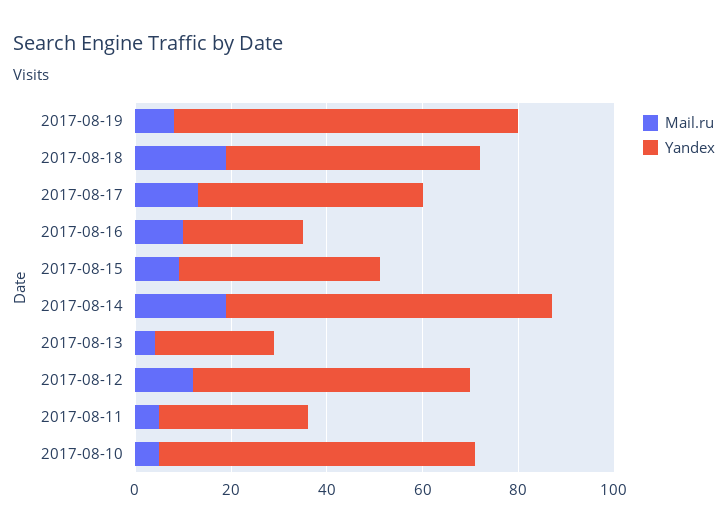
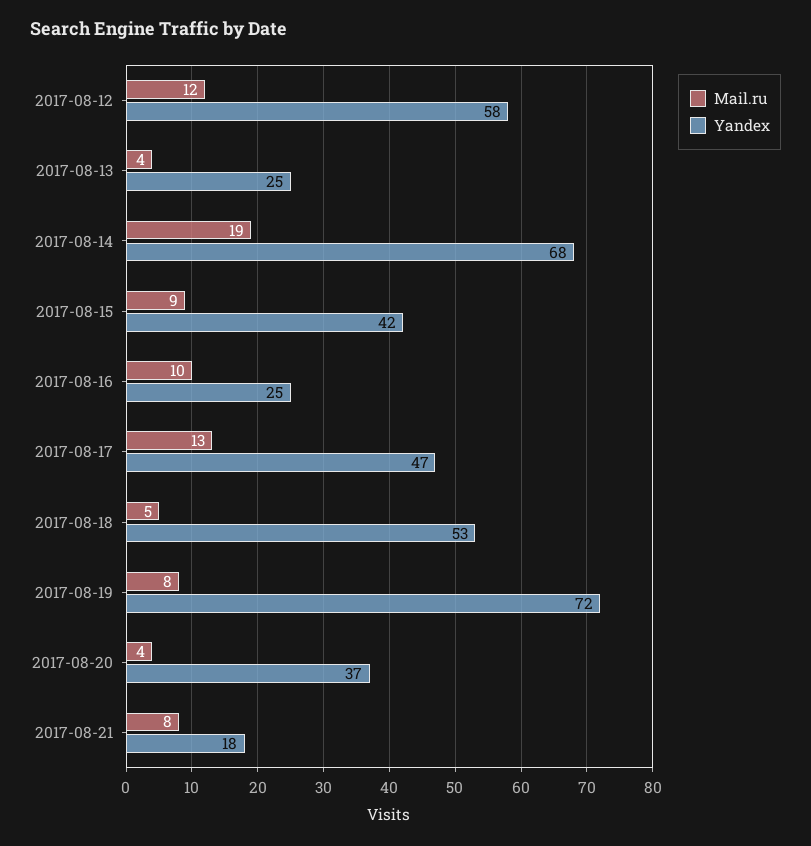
Mail.ru, 2017-08-18: 20 -> 5
Mail.ru, 2017-08-11: 5 -> none
Yandex, 2017-08-11: 30 -> none
Mail.ru, 2017-08-10: 5 -> none
Yandex, 2017-08-10: 65 -> none
Mail.ru, 2017-08-20: none -> 4
Yandex, 2017-08-20: none -> 37
Mail.ru, 2017-08-21: none -> 8
Yandex, 2017-08-21: none -> 18

